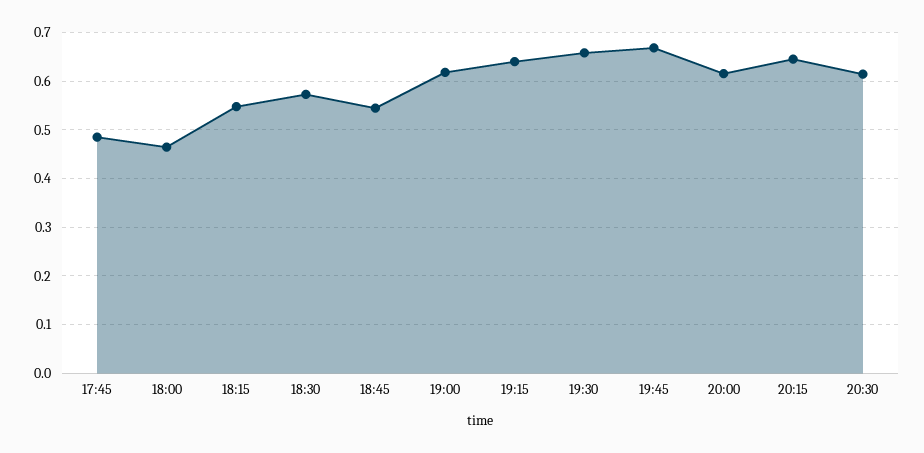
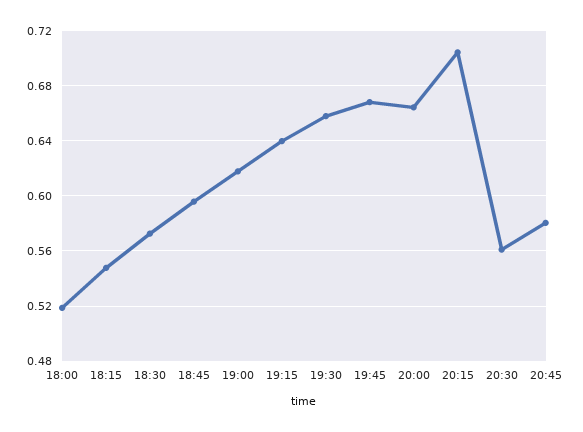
17:45: 0.48 -> none
18:00: 0.46 -> 0.52
18:45: 0.54 -> 0.595
20:00: 0.62 -> 0.665
20:15: 0.64 -> 0.705
20:30: 0.62 -> 0.56
20:45: none -> 0.58

